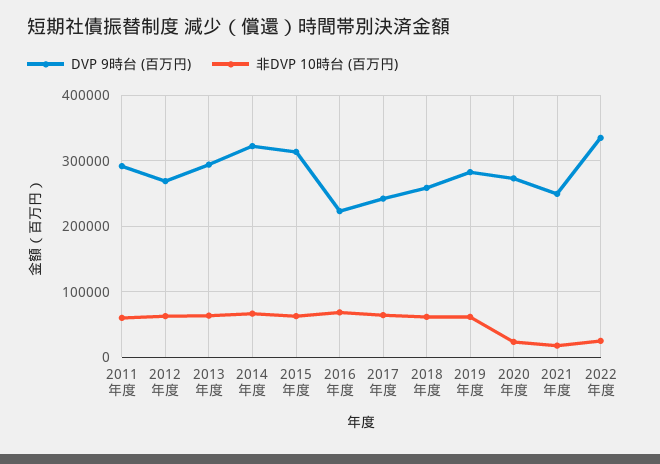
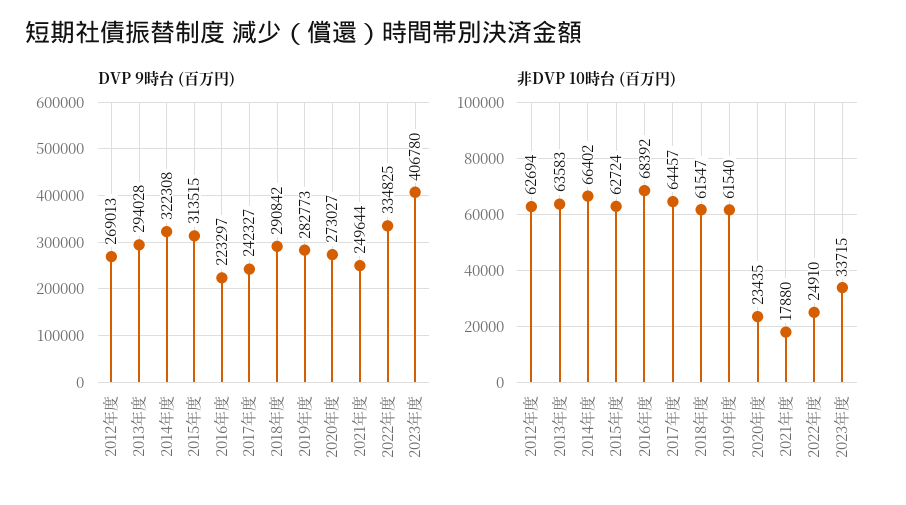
DVP 9時台 (百万円), 2011年度: 290000 -> none
非DVP 10時台 (百万円), 2011年度: 60000 -> none
DVP 9時台 (百万円), 2018年度: 260000 -> 290842
DVP 9時台 (百万円), 2023年度: none -> 406780
非DVP 10時台 (百万円), 2023年度: none -> 33715

